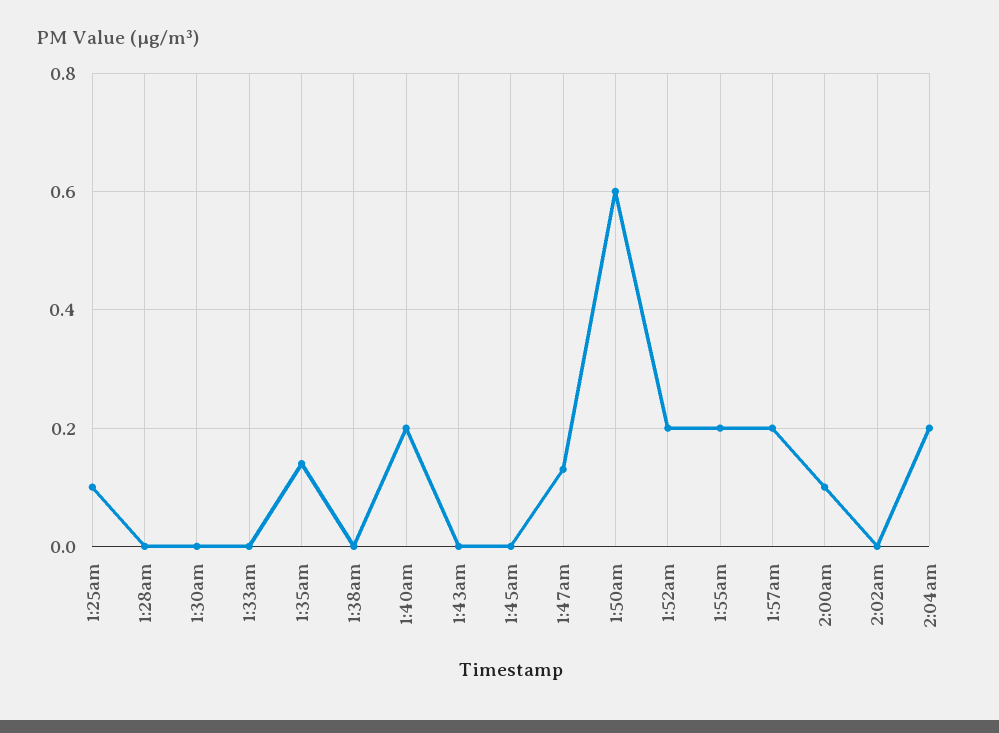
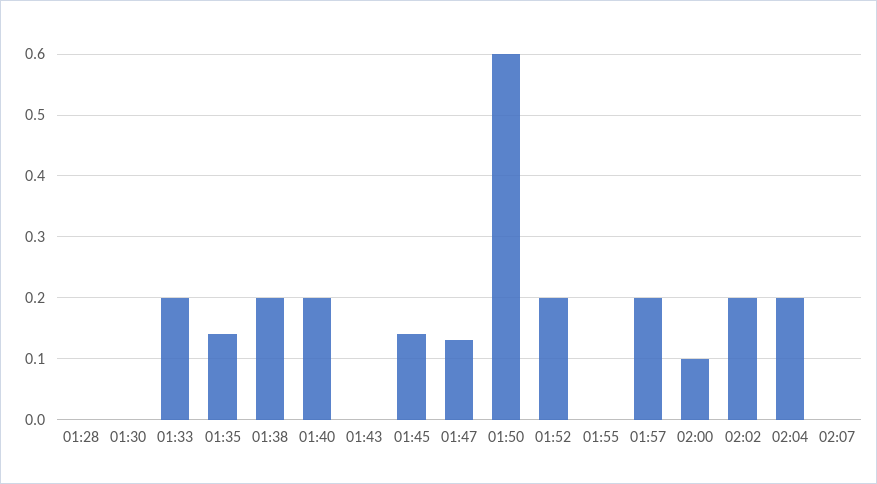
1:25am: 0.1 -> none
1:33am: 0 -> 0.2
1:38am: 0 -> 0.2
1:45am: 0 -> 0.14
1:55am: 0.2 -> 0
2:02am: 0 -> 0.2
02:07: none -> 0

